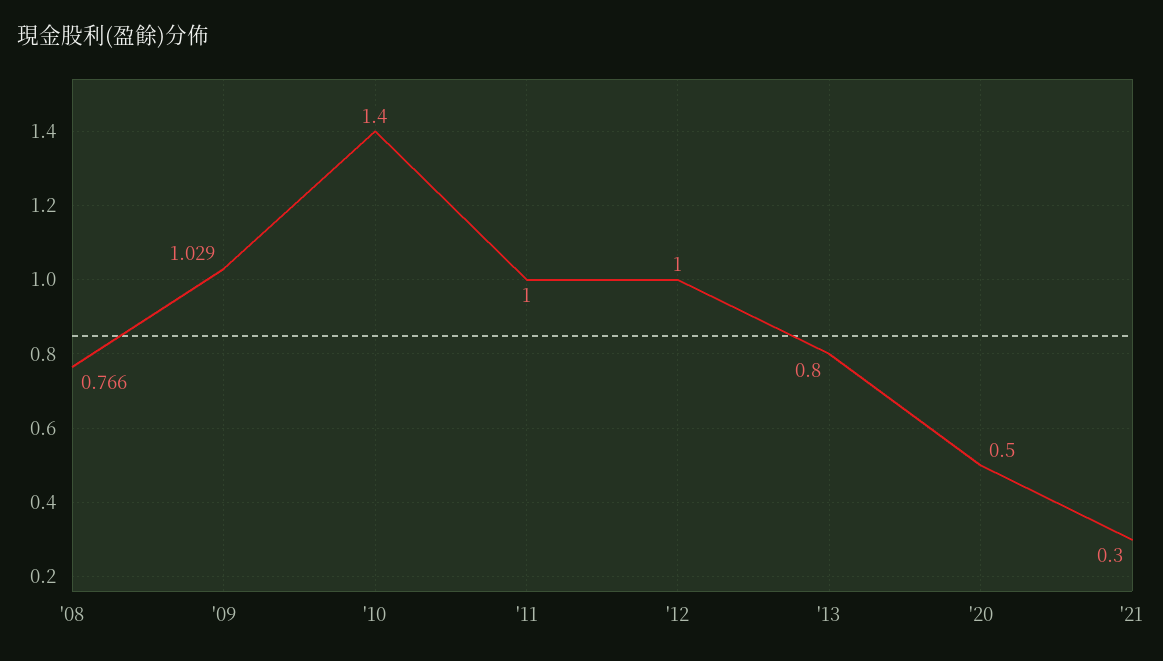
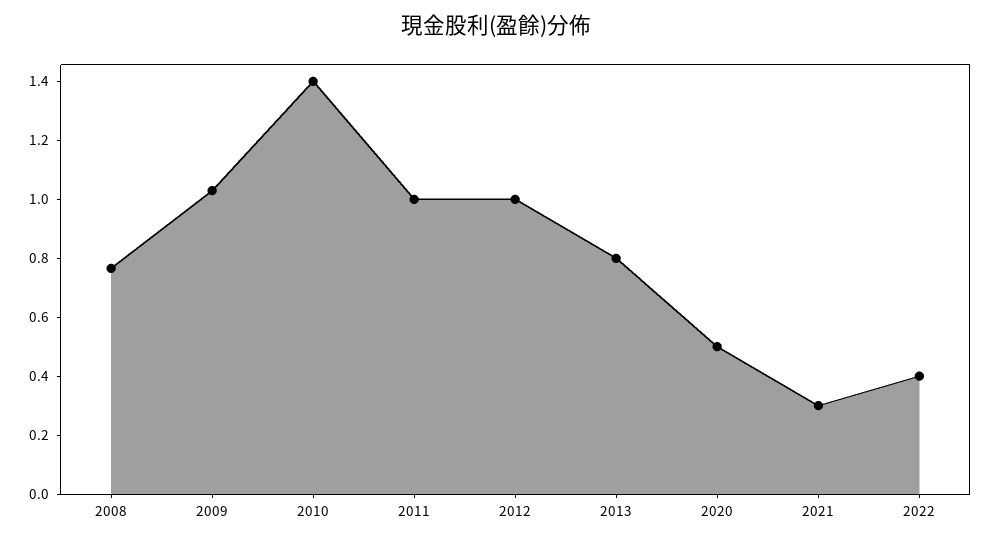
2022: none -> 0.4

